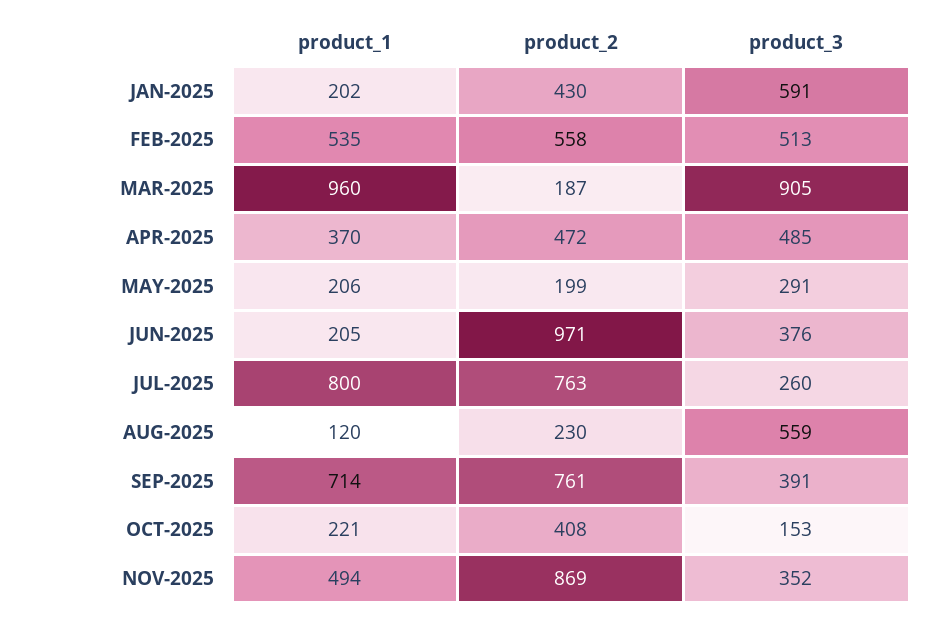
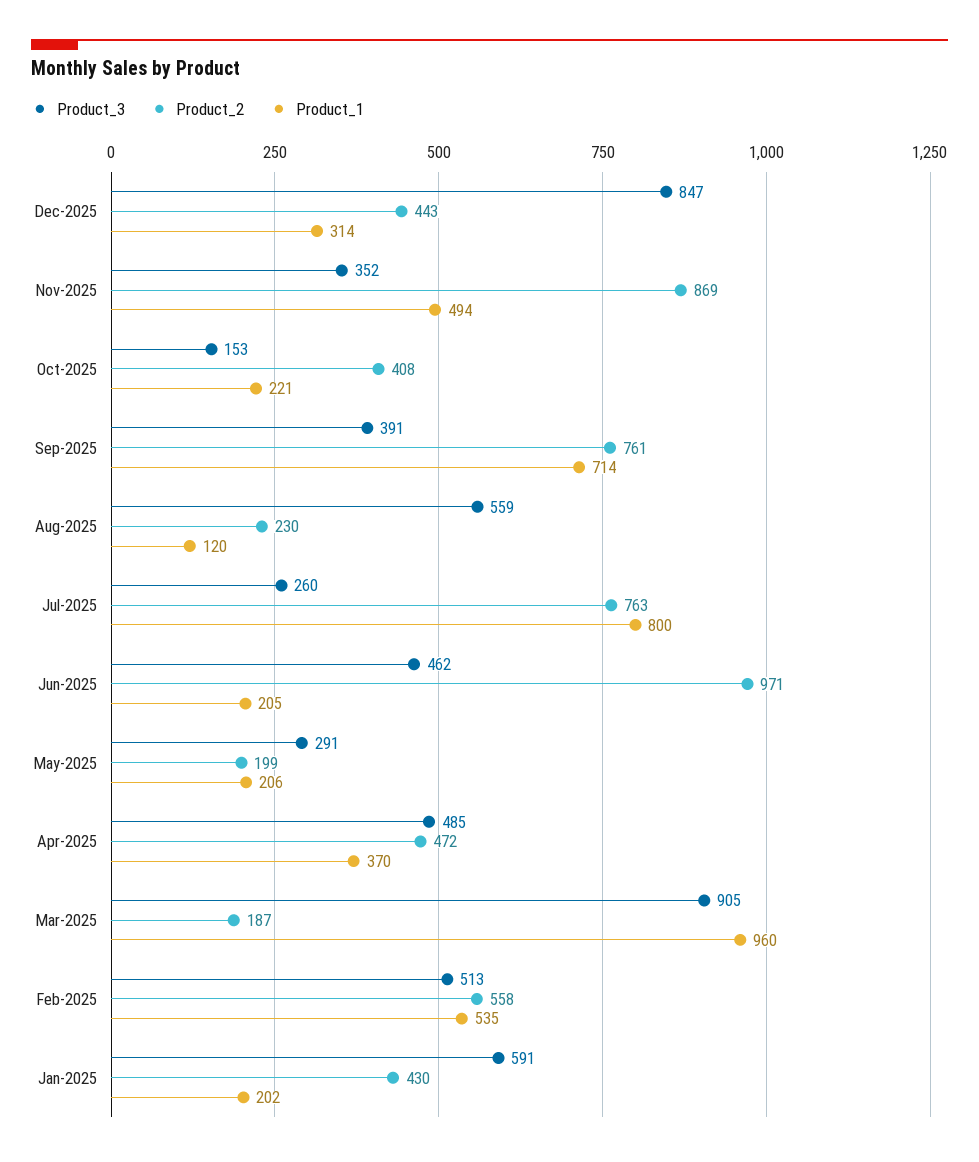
product_3, JUN-2025: 376 -> 462
product_3, Dec-2025: none -> 847
product_2, Dec-2025: none -> 443
product_1, Dec-2025: none -> 314

